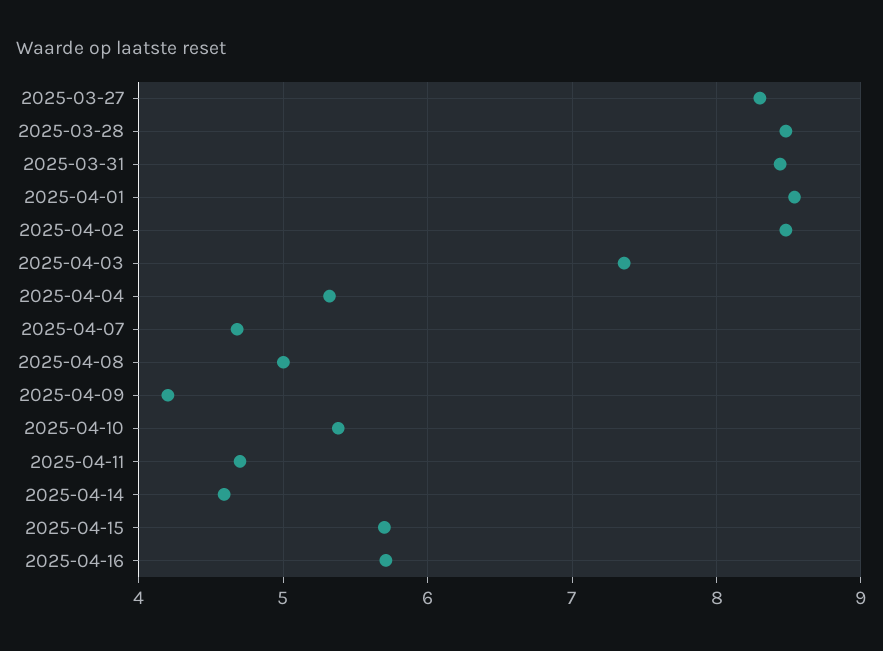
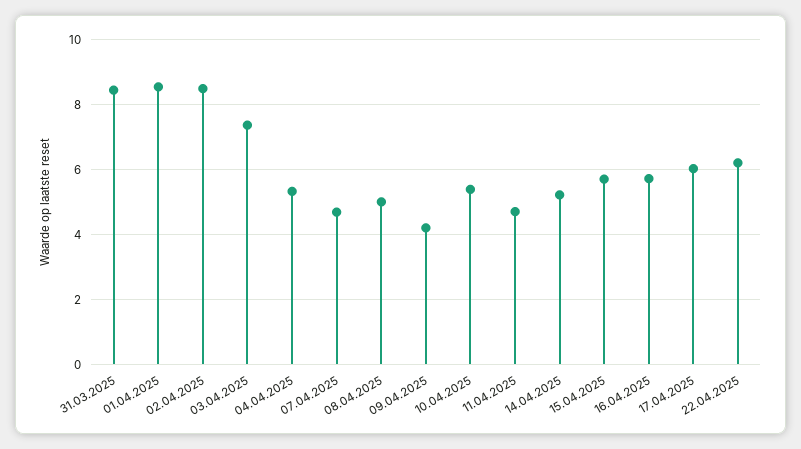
2025-03-27: 8.3 -> none
2025-03-28: 8.5 -> none
2025-04-14: 4.6 -> 5.2
17.04.2025: none -> 6
22.04.2025: none -> 6.2

